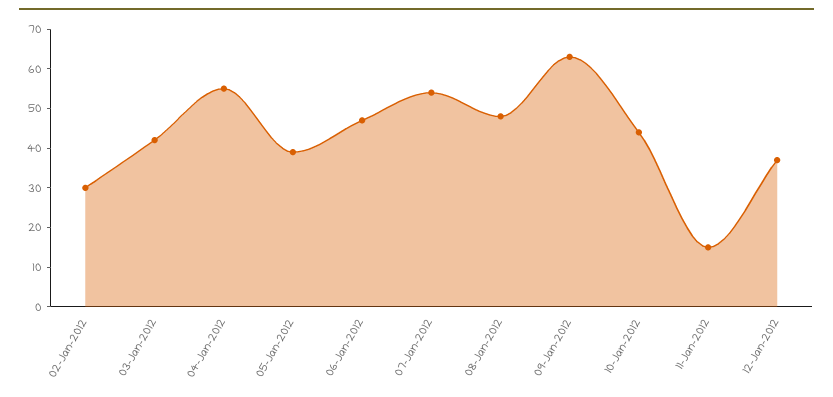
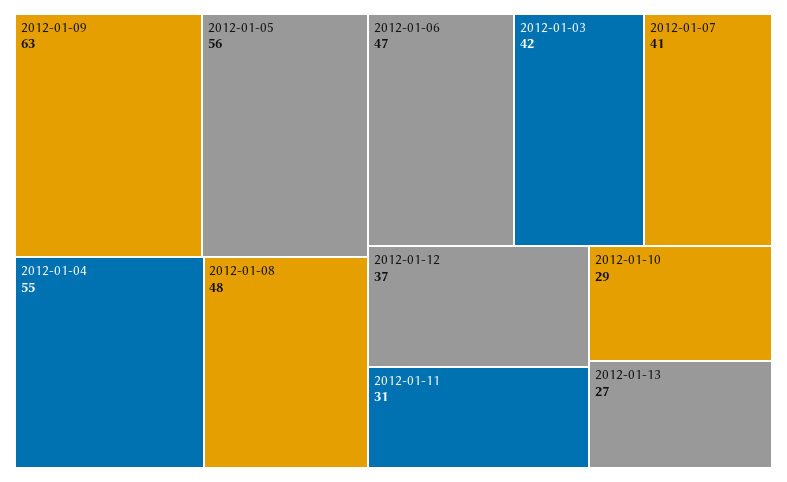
02-Jan-2012: 30 -> none
05-Jan-2012: 40 -> 56
07-Jan-2012: 55 -> 41
10-Jan-2012: 45 -> 29
11-Jan-2012: 15 -> 31
2012-01-13: none -> 27

